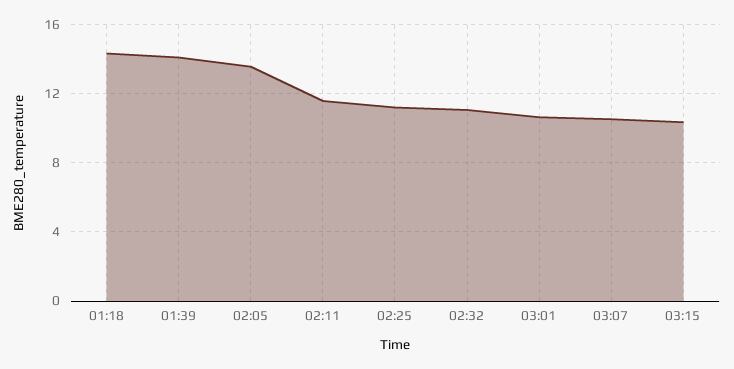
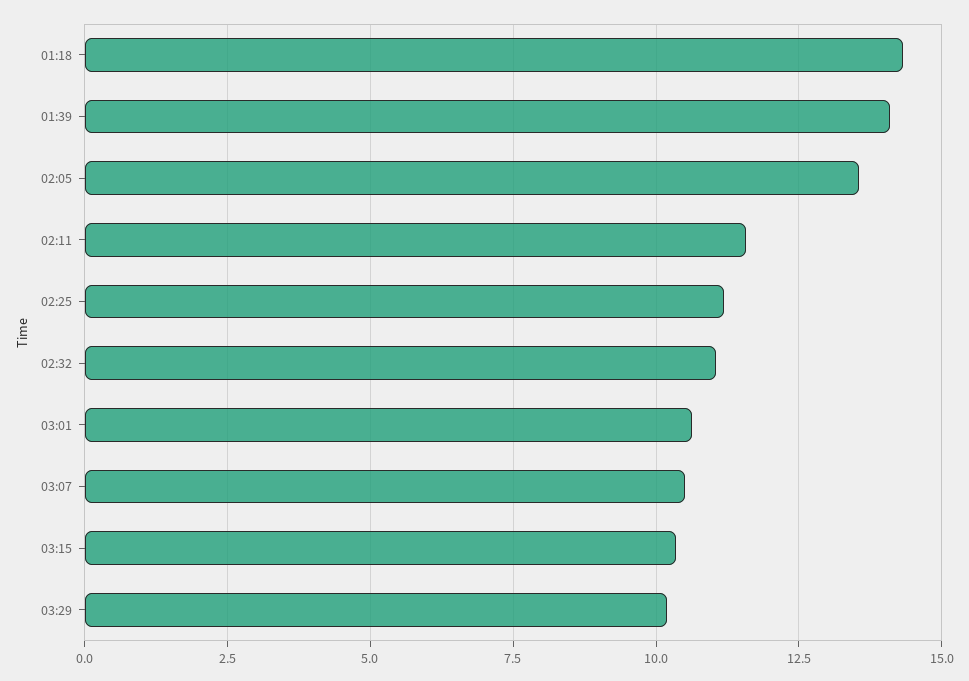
03:29: none -> 10.25

